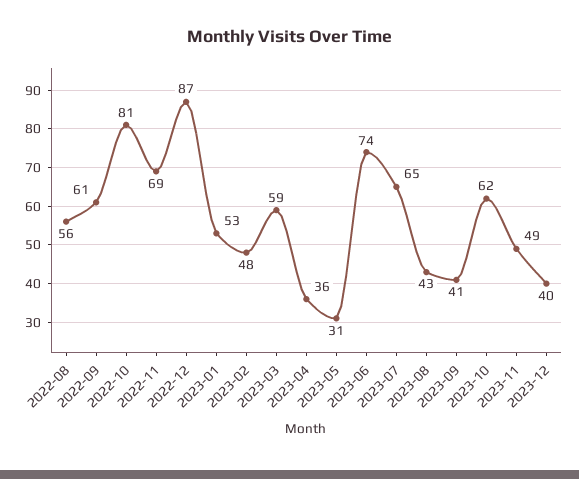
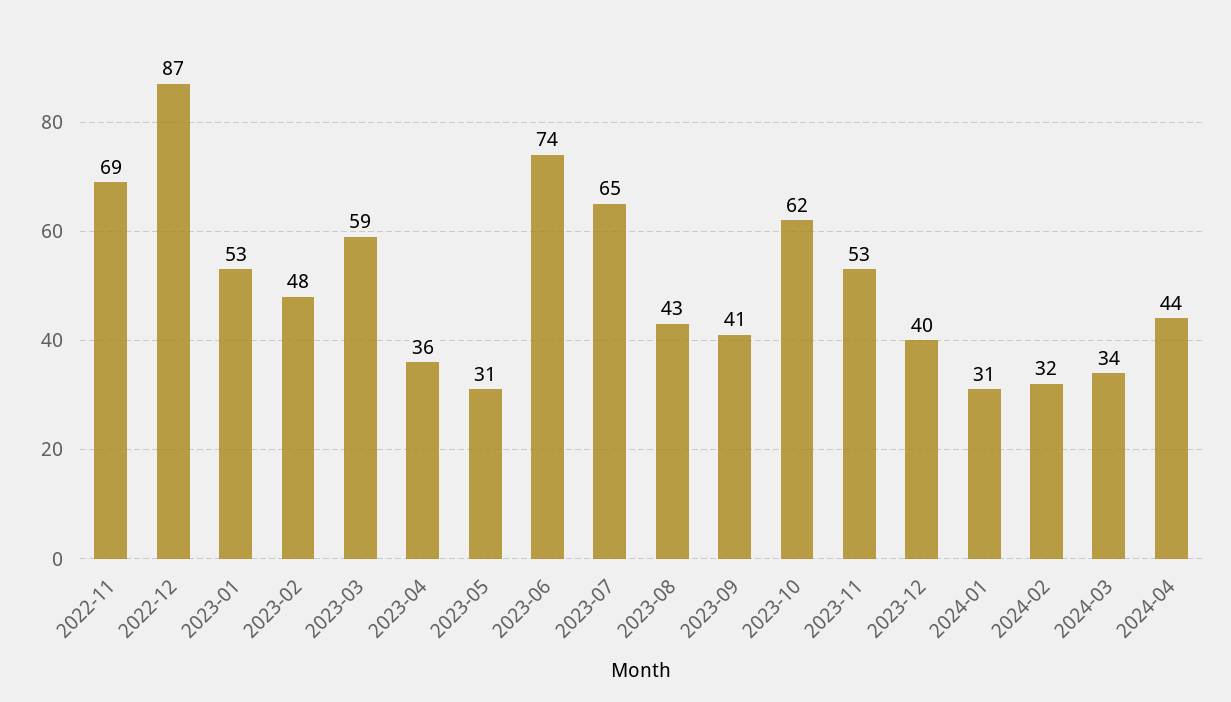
2022-08: 56 -> none
2022-09: 61 -> none
2022-10: 81 -> none
2023-11: 49 -> 53
2024-01: none -> 31
2024-02: none -> 32
2024-03: none -> 34
2024-04: none -> 44

